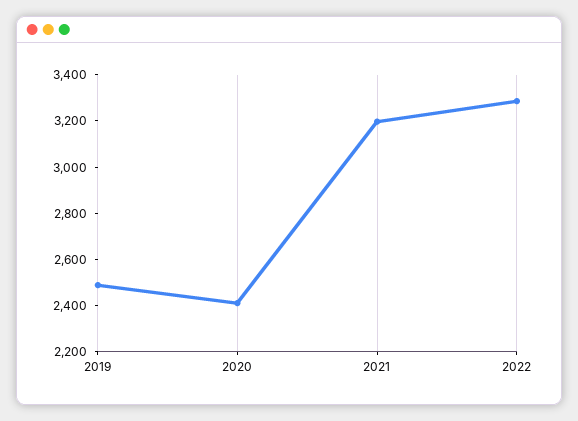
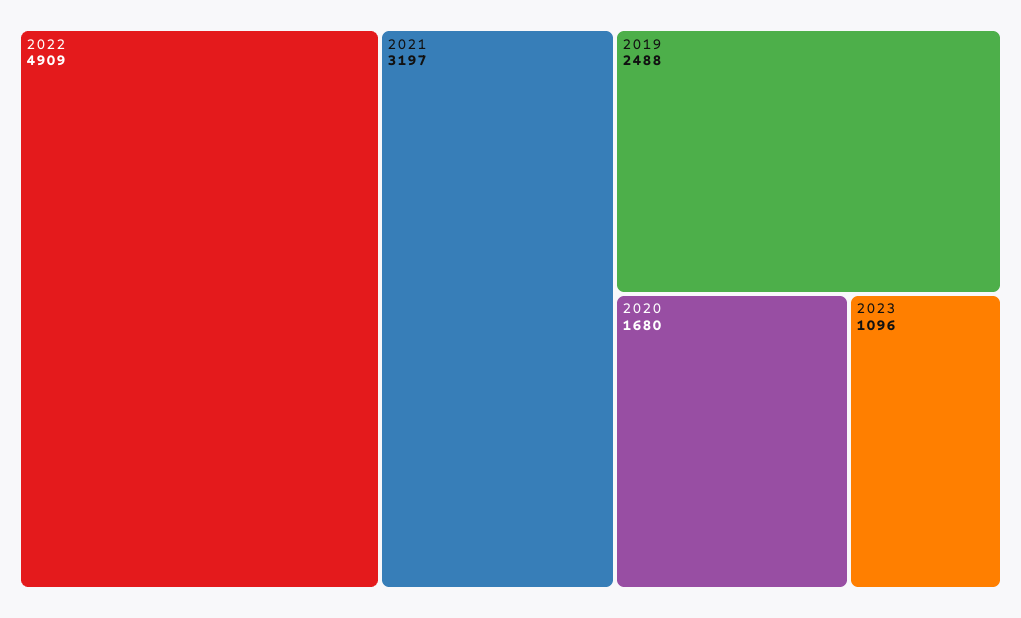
2020: 2400 -> 1680
2022: 3300 -> 4909
2023: none -> 1096

